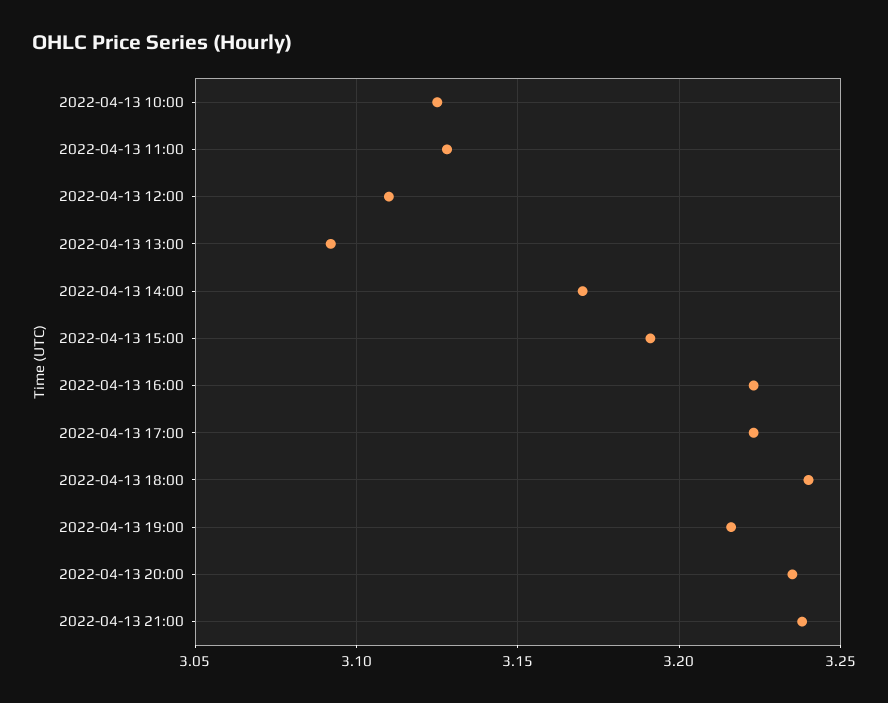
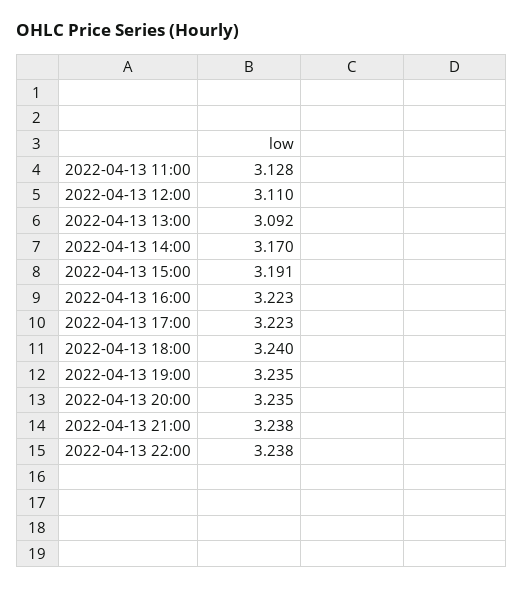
2022-04-13 10:00: 3.125 -> none
2022-04-13 19:00: 3.215 -> 3.235
2022-04-13 22:00: none -> 3.238

